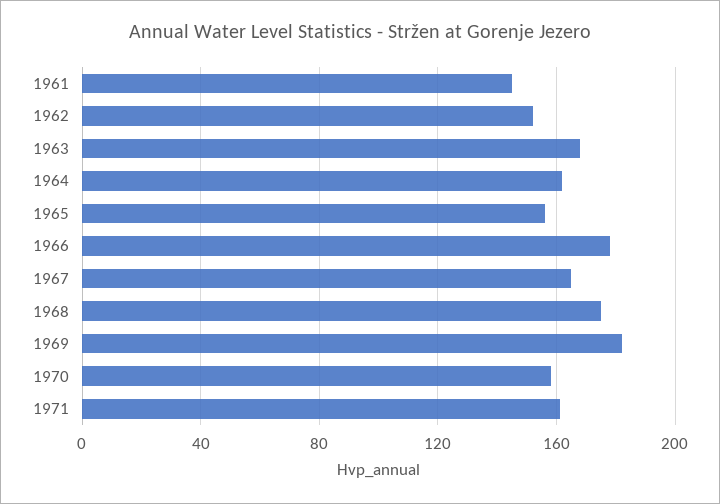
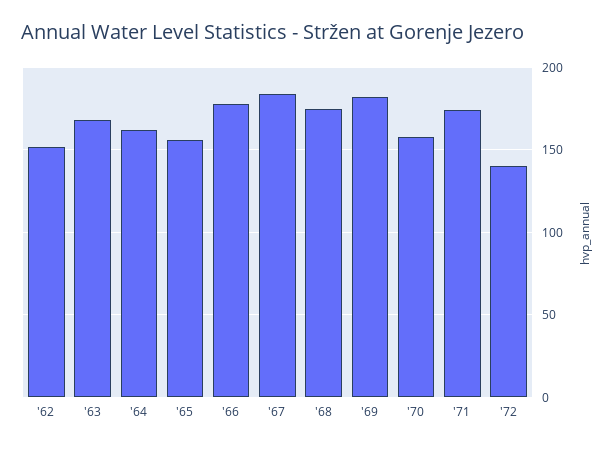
1961: 145 -> none
1967: 165 -> 185
1971: 160 -> 175
'72: none -> 140

